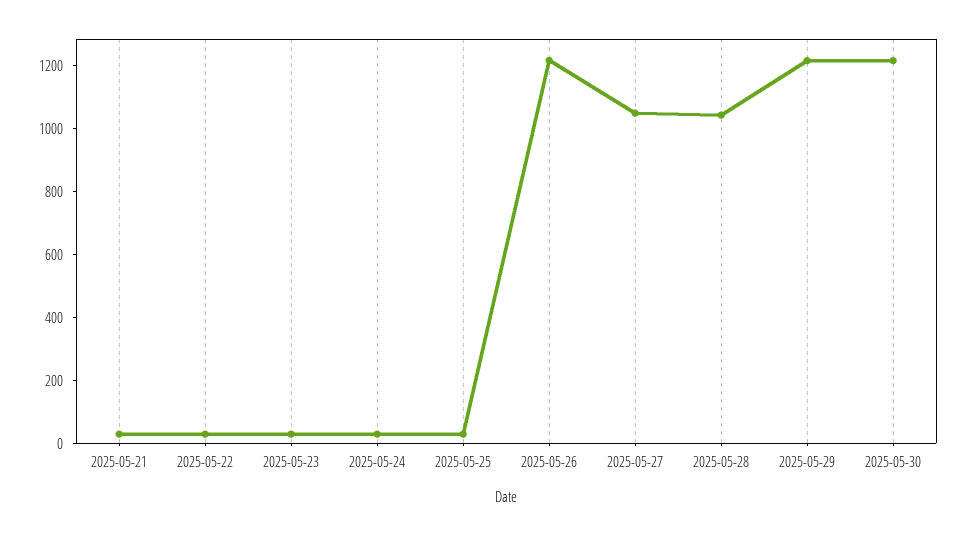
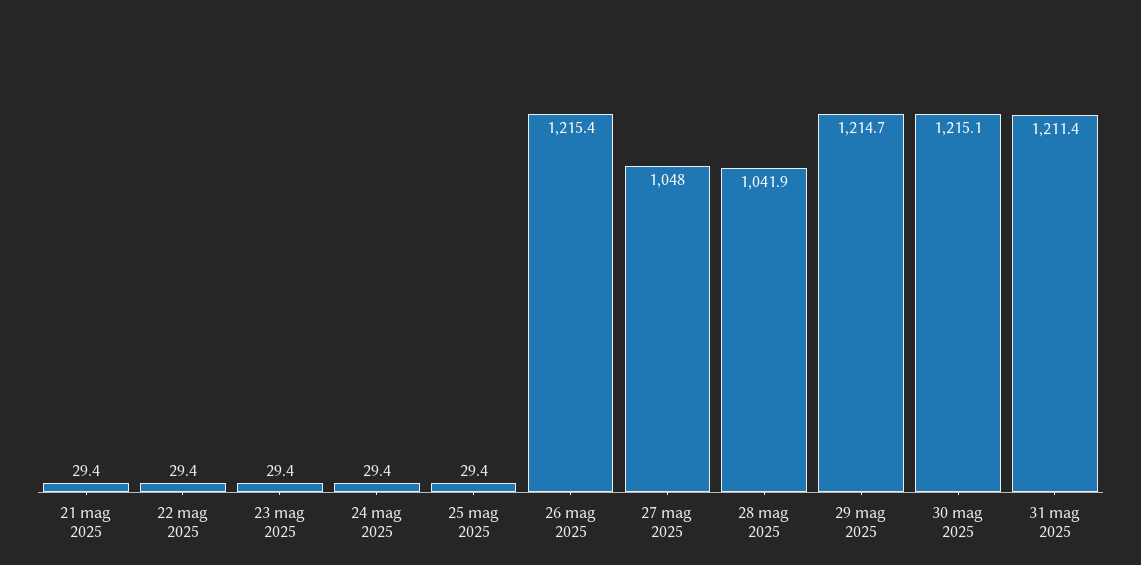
31 mag 2025: none -> 1211.4

